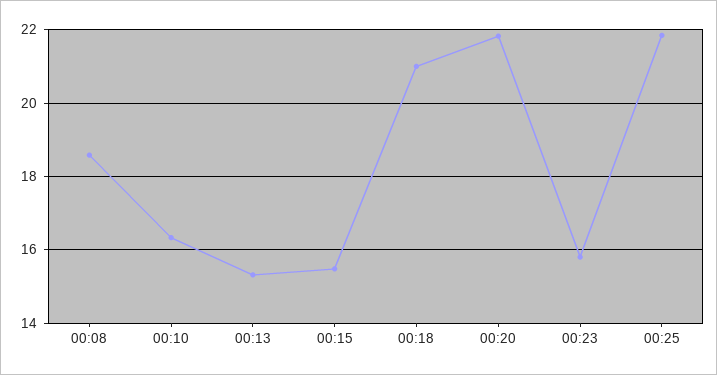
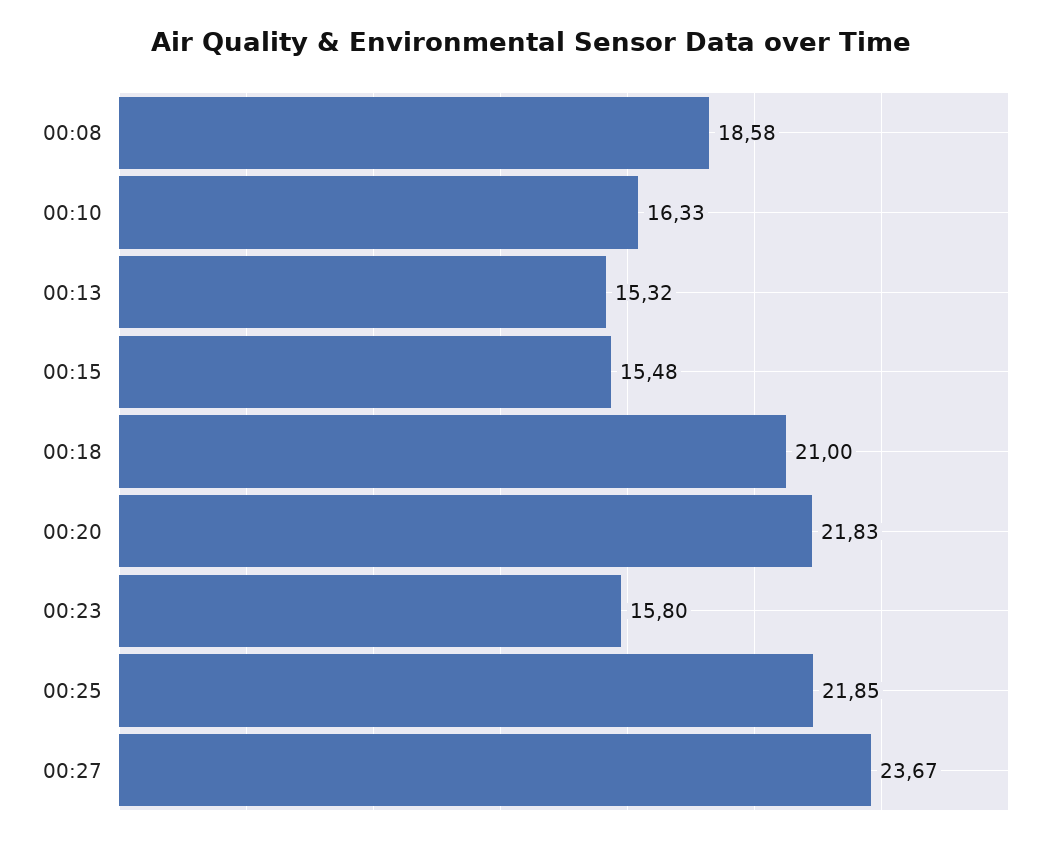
00:27: none -> 23.67

